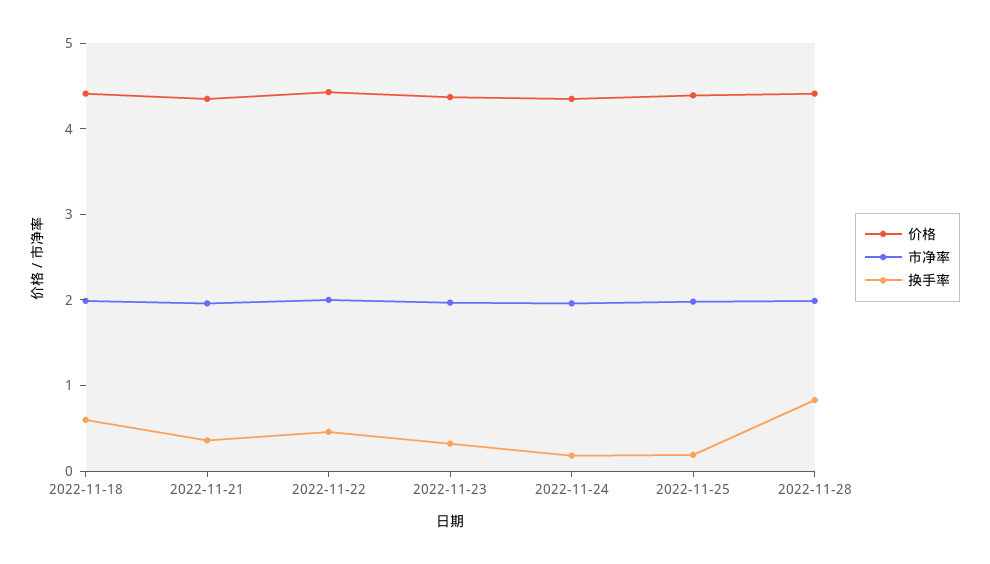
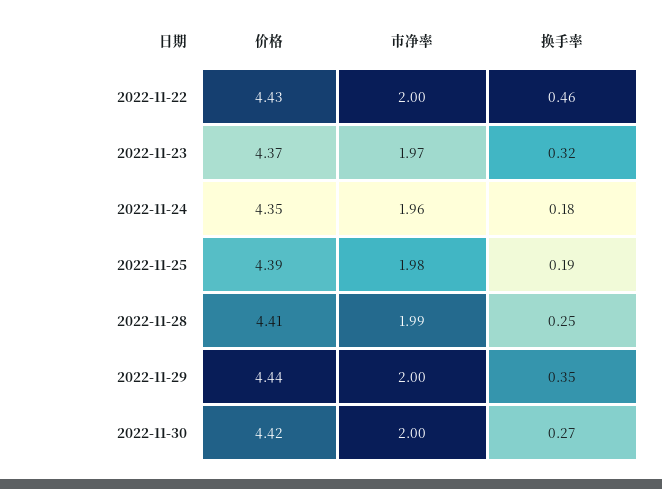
价格, 2022-11-18: 4.4 -> none
市净率, 2022-11-18: 2 -> none
换手率, 2022-11-18: 0.6 -> none
价格, 2022-11-21: 4.4 -> none
市净率, 2022-11-21: 2 -> none
换手率, 2022-11-21: 0.4 -> none
换手率, 2022-11-28: 0.8 -> 0.25
价格, 2022-11-29: none -> 4.44
市净率, 2022-11-29: none -> 2
换手率, 2022-11-29: none -> 0.35
价格, 2022-11-30: none -> 4.42
市净率, 2022-11-30: none -> 2
换手率, 2022-11-30: none -> 0.27

